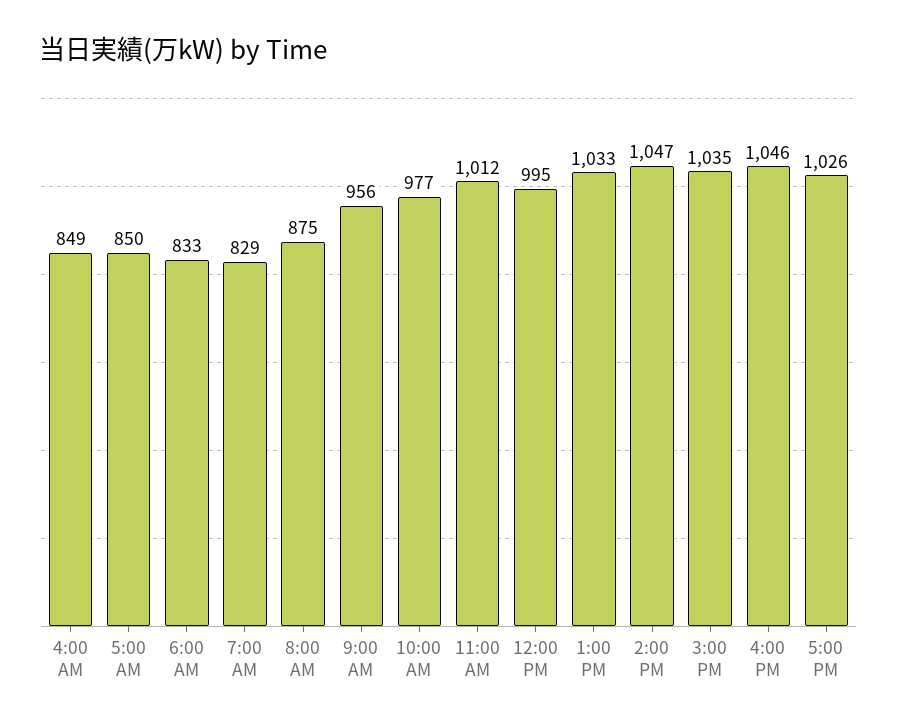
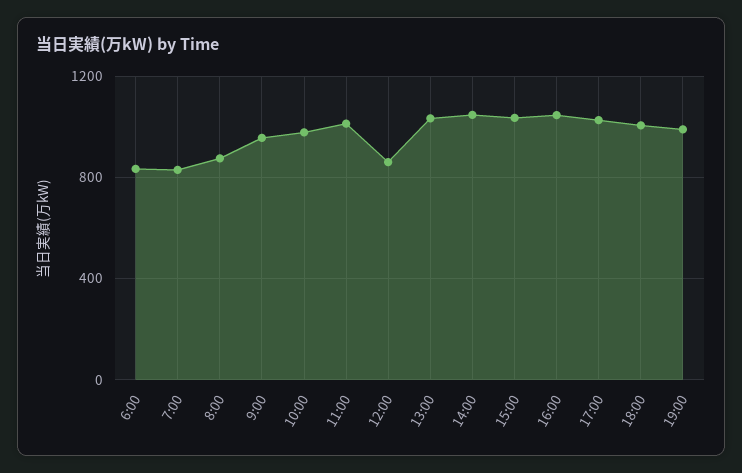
4:00 AM: 849 -> none
5:00 AM: 850 -> none
12:00 PM: 995 -> 850
18:00: none -> 1000
19:00: none -> 1000

